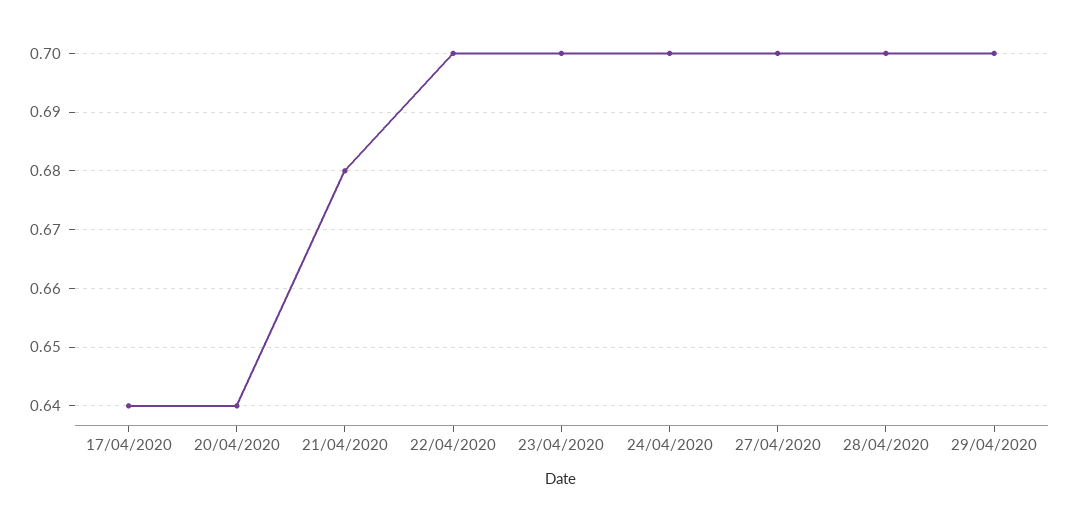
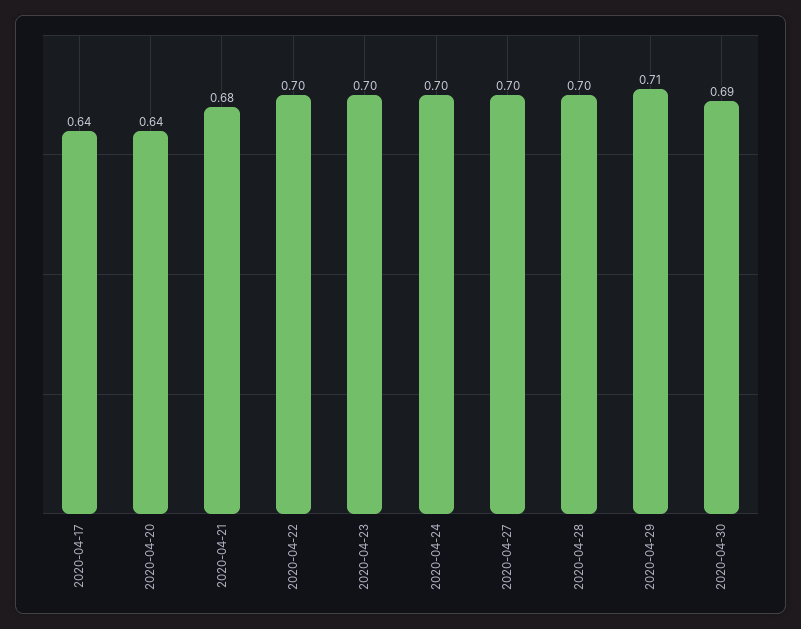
29/04/2020: 0.7 -> 0.71
2020-04-30: none -> 0.69

